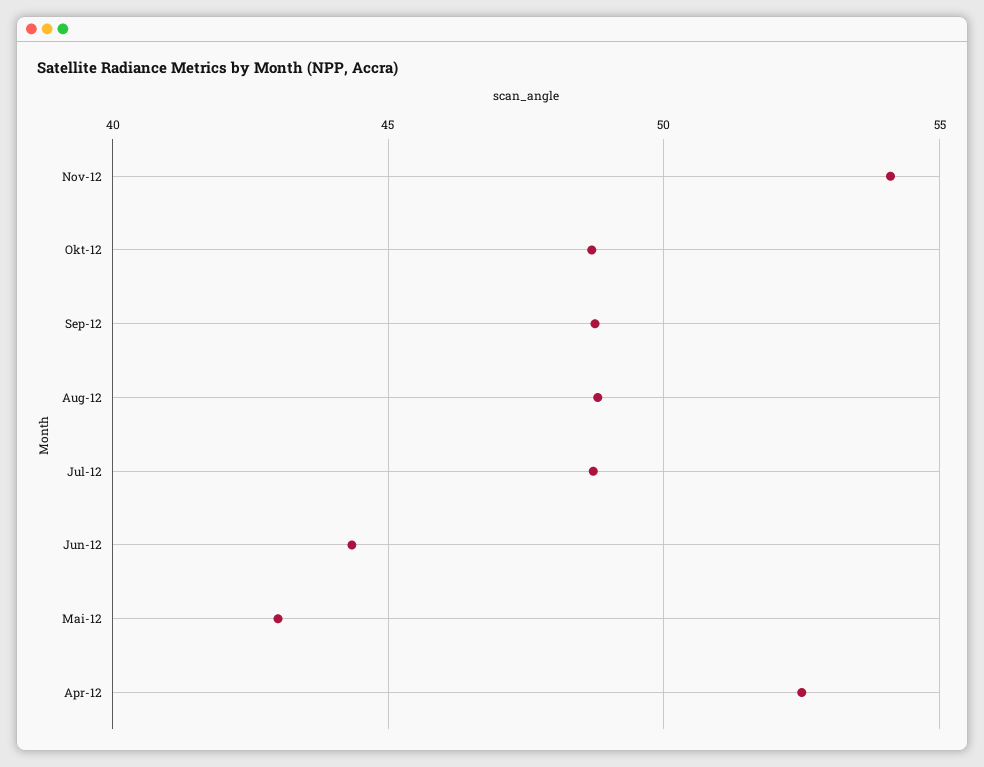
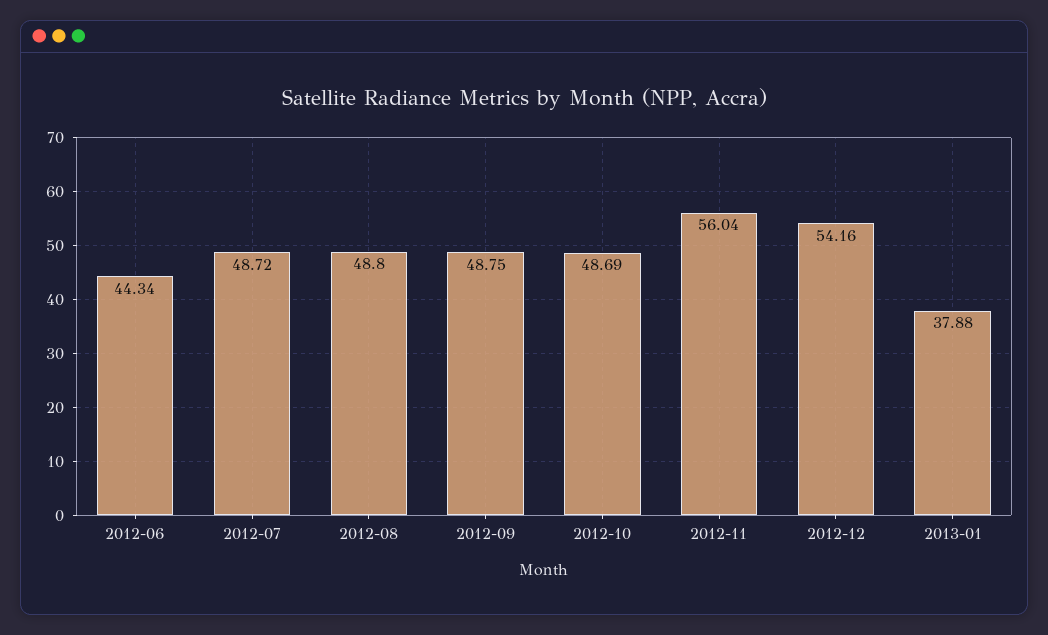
Nov-12: 54 -> 56.04
Mai-12: 43 -> none
Apr-12: 52.5 -> none
2012-12: none -> 54.16
2013-01: none -> 37.88

